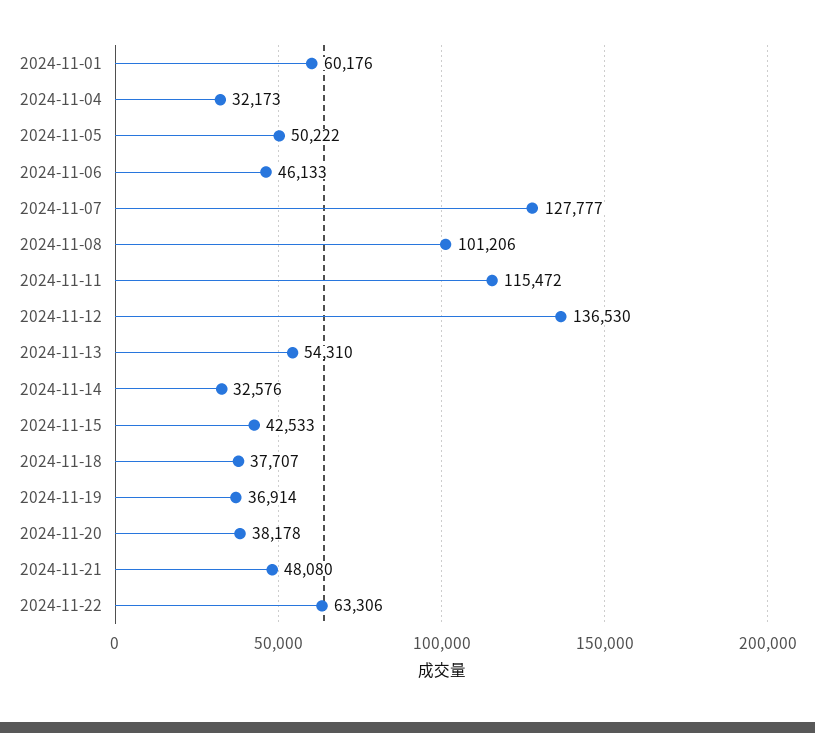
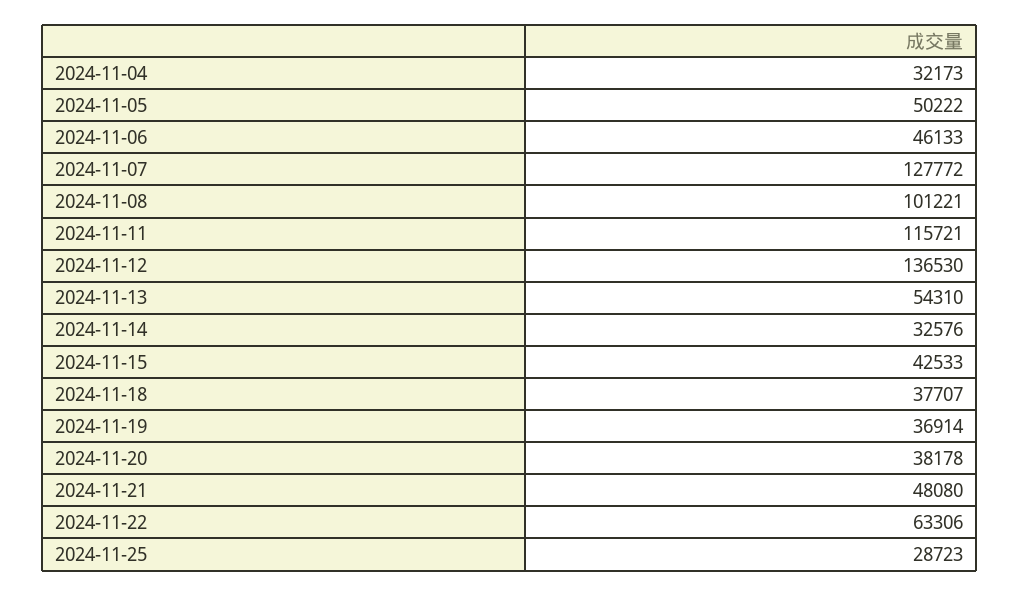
2024-11-01: 60176 -> none
2024-11-07: 127777 -> 127772
2024-11-08: 101206 -> 101221
2024-11-11: 115472 -> 115721
2024-11-25: none -> 28723

